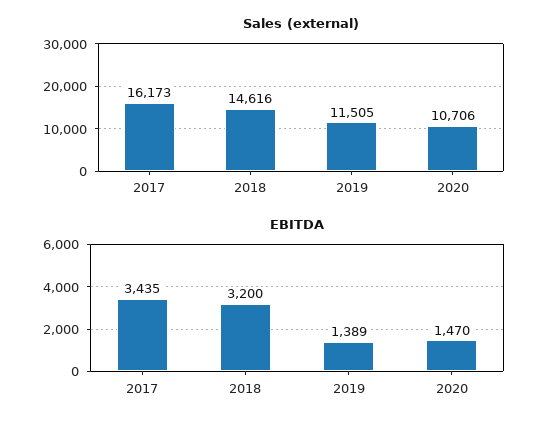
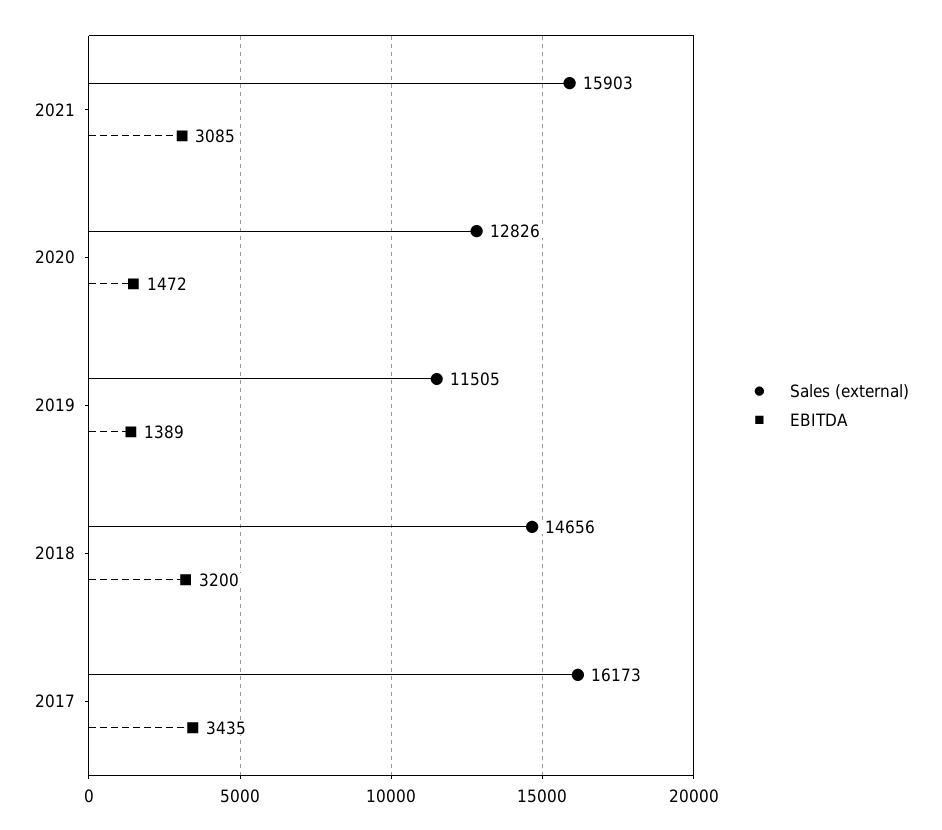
Sales (external), 2018: 14616 -> 14656
Sales (external), 2020: 10706 -> 12826
EBITDA, 2020: 1470 -> 1472
Sales (external), 2021: none -> 15903
EBITDA, 2021: none -> 3085

